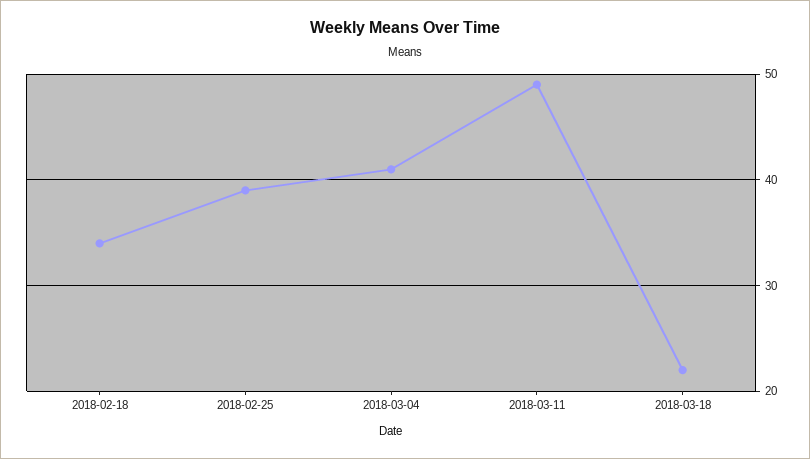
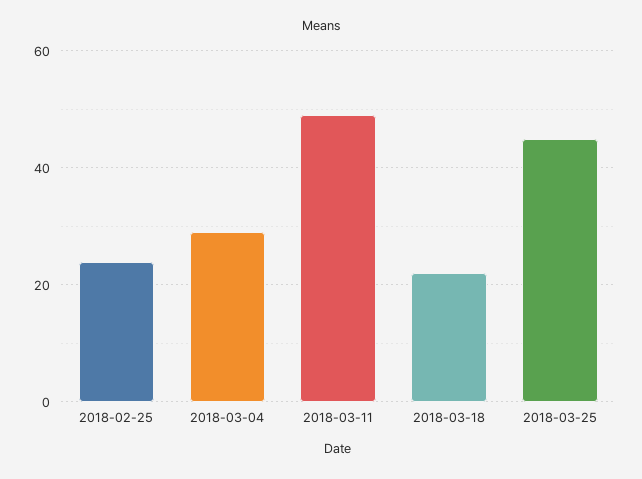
2018-02-18: 34 -> none
2018-02-25: 39 -> 25
2018-03-04: 41 -> 30
2018-03-25: none -> 45

